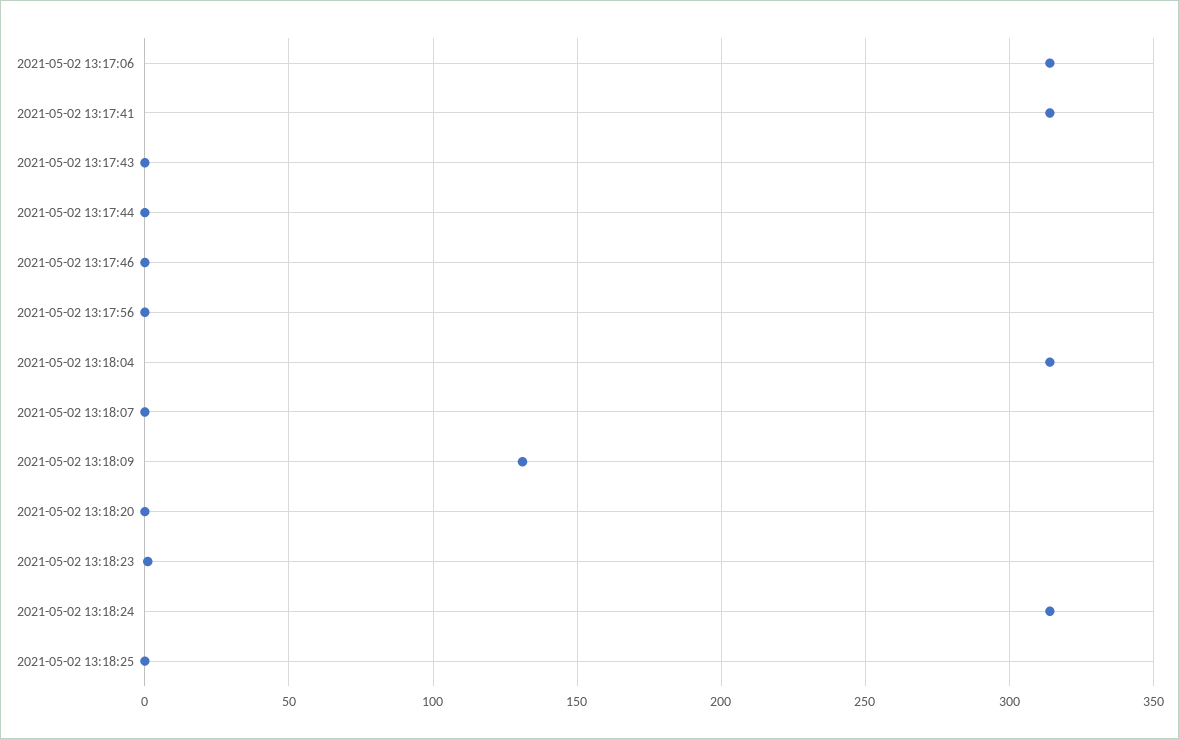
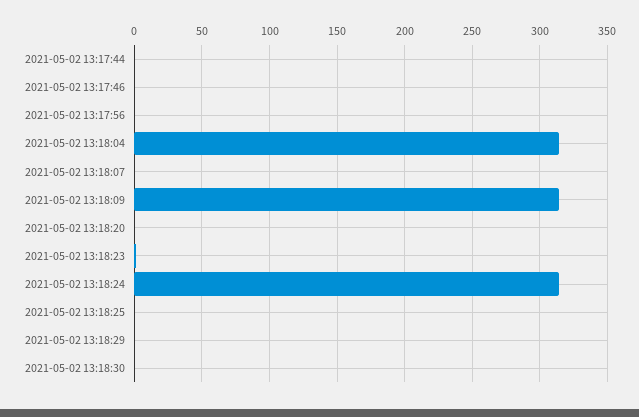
2021-05-02 13:17:06: 315 -> none
2021-05-02 13:17:41: 315 -> none
2021-05-02 13:17:43: 0 -> none
2021-05-02 13:18:09: 130 -> 315
2021-05-02 13:18:29: none -> 0
2021-05-02 13:18:30: none -> 0

